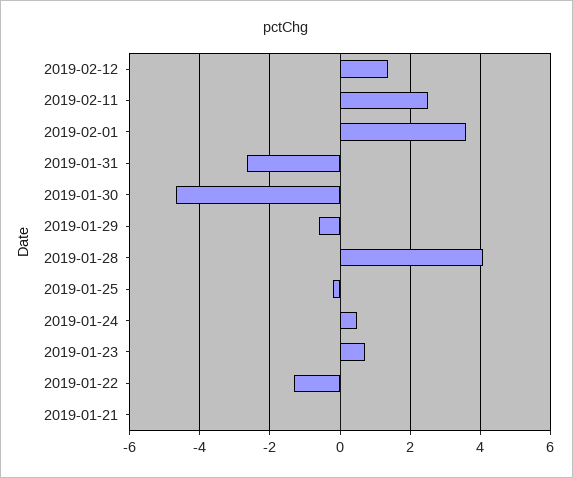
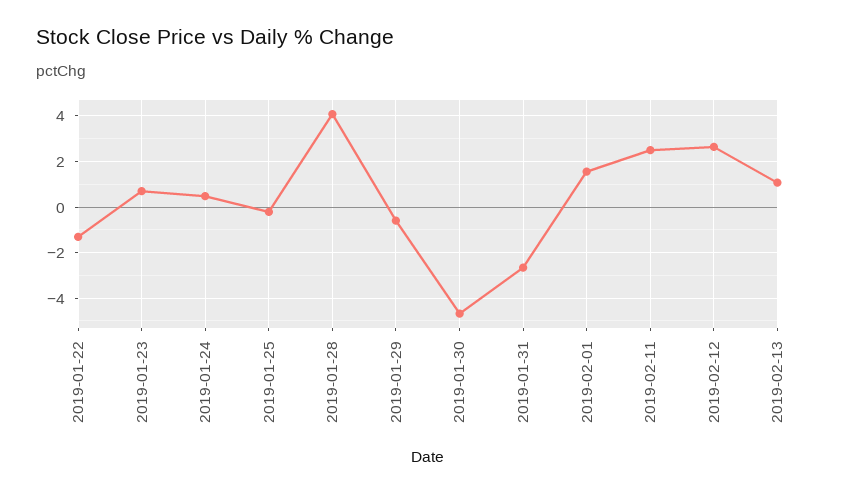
2019-02-12: 1.4 -> 2.5
2019-02-01: 3.6 -> 1.5
2019-01-21: 0 -> none
2019-02-13: none -> 1

